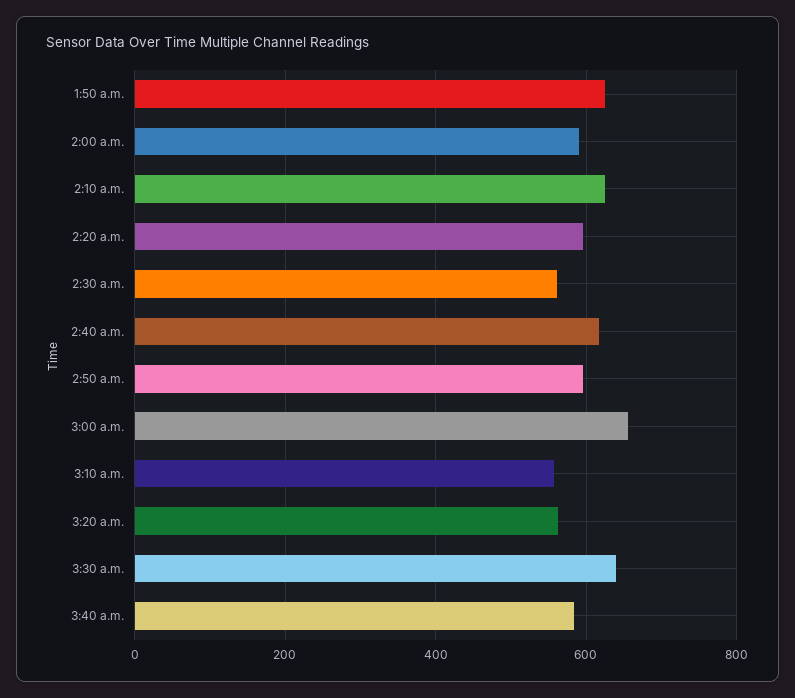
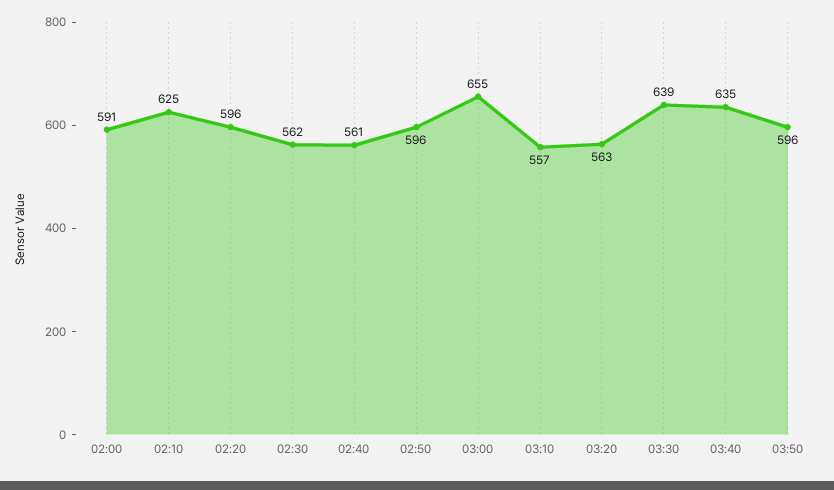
1:50 a.m.: 620 -> none
2:40 a.m.: 620 -> 561
3:40 a.m.: 580 -> 635
03:50: none -> 596

